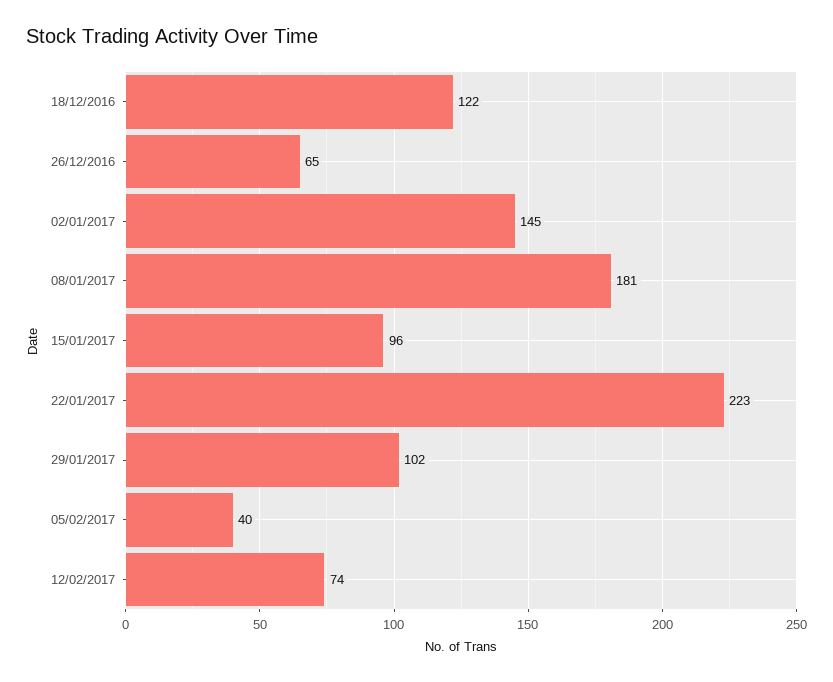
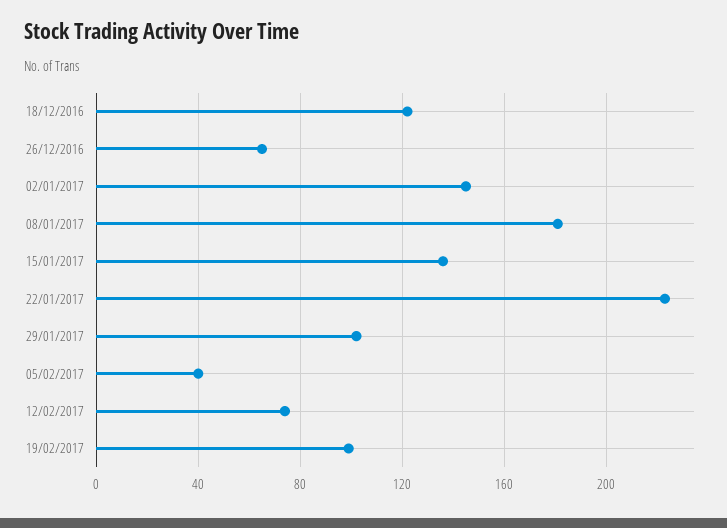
15/01/2017: 96 -> 135
19/02/2017: none -> 100

